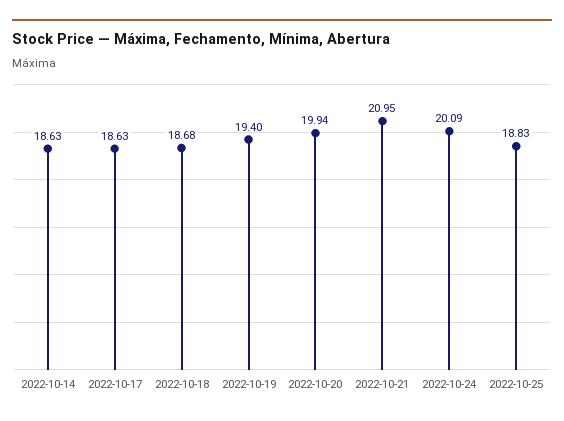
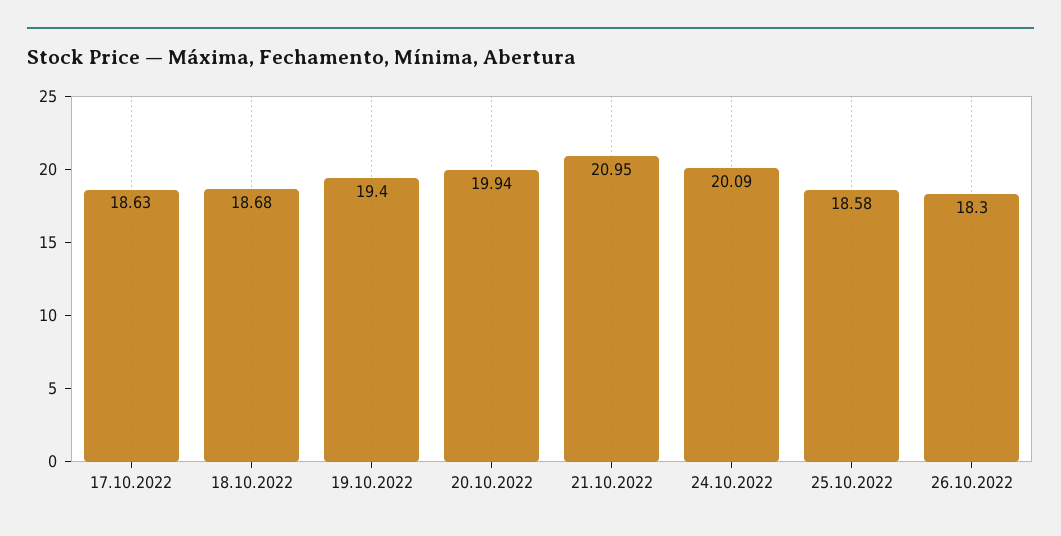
2022-10-14: 18.63 -> none
2022-10-25: 18.83 -> 18.58
26.10.2022: none -> 18.3

